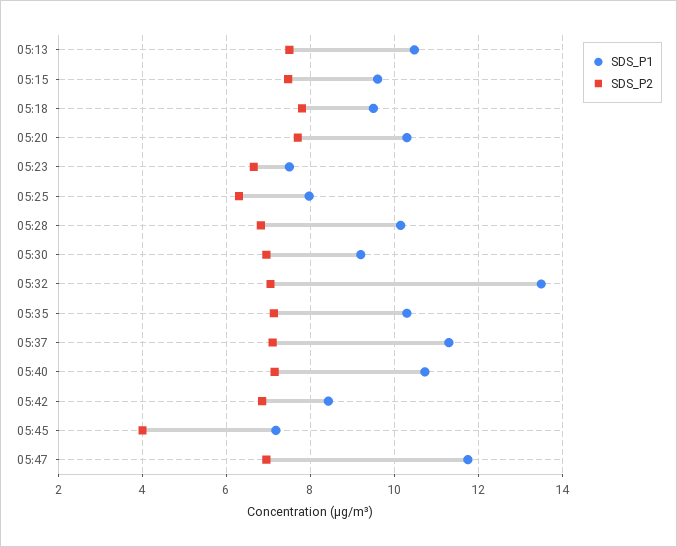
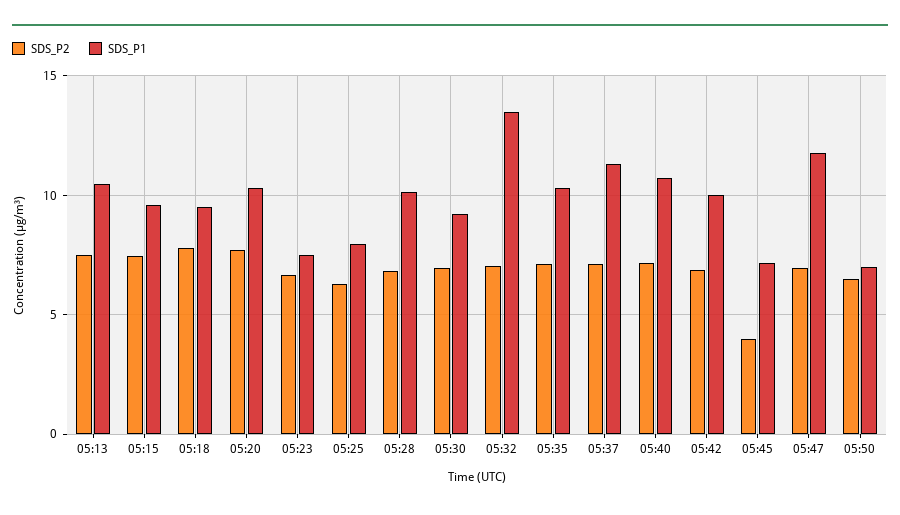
SDS_P1, 05:42: 8.4 -> 10
SDS_P2, 05:50: none -> 6.5
SDS_P1, 05:50: none -> 7

